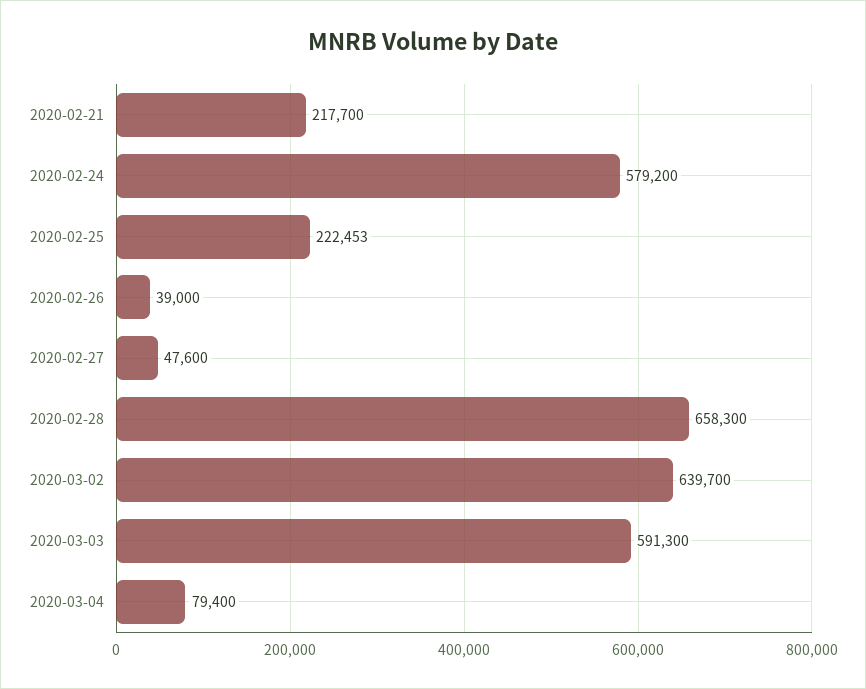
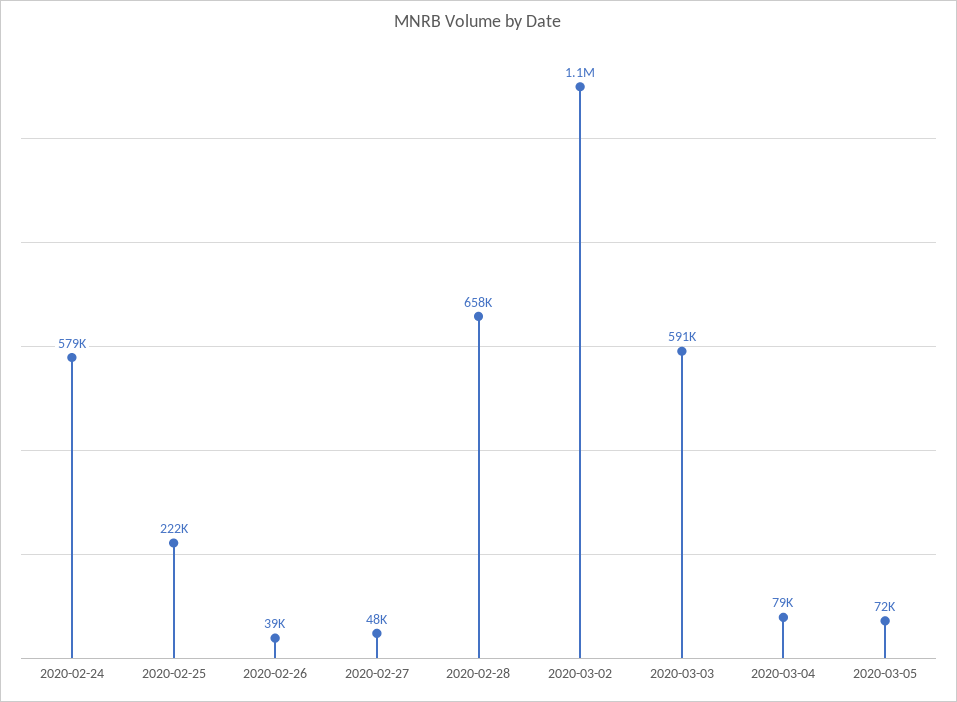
2020-02-21: 217700 -> none
2020-03-02: 639700 -> 1100000
2020-03-05: none -> 72000

